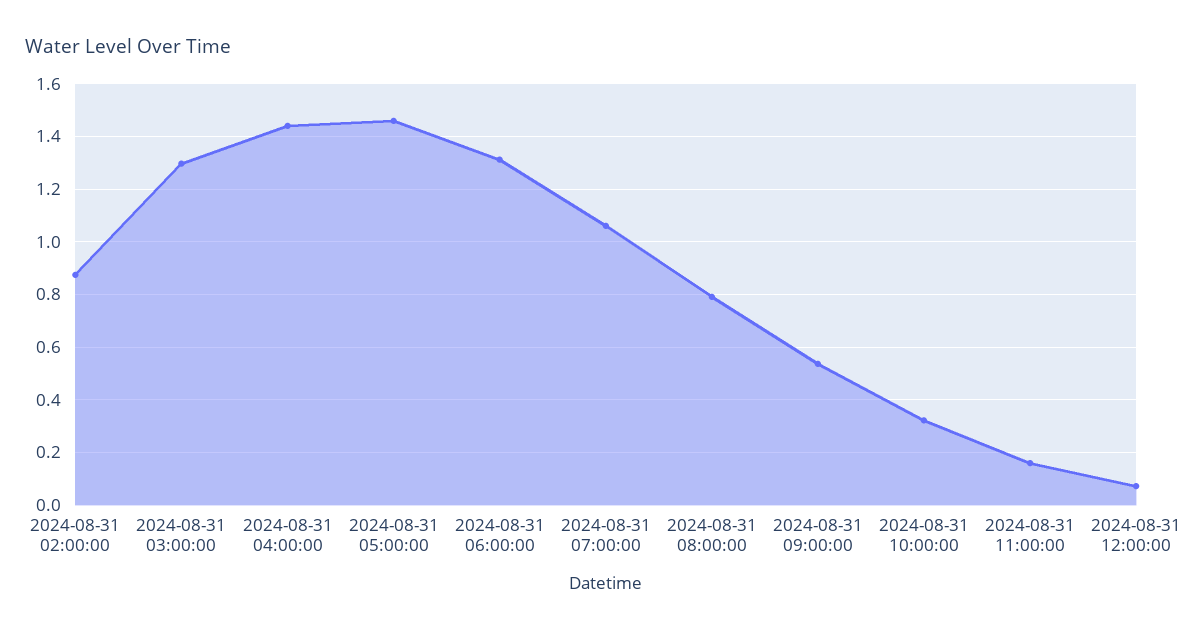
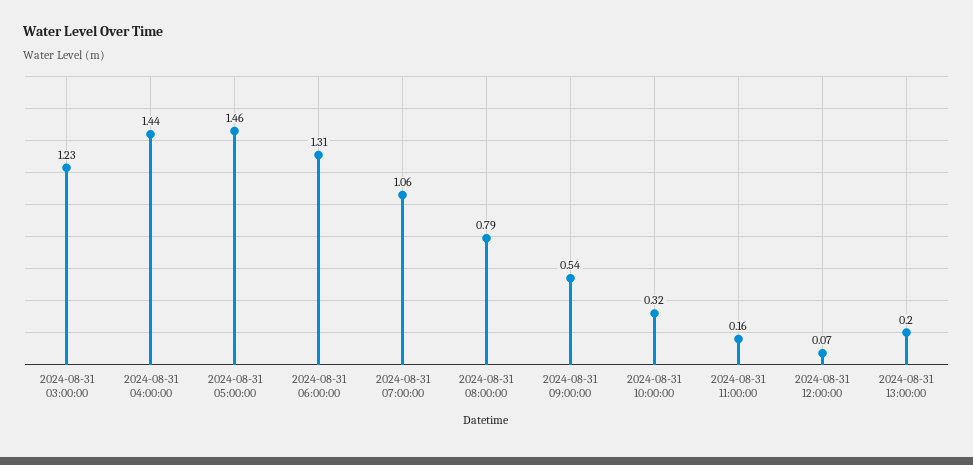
2024-08-31 02:00:00: 0.875 -> none
2024-08-31 03:00:00: 1.3 -> 1.23
2024-08-31 13:00:00: none -> 0.2

